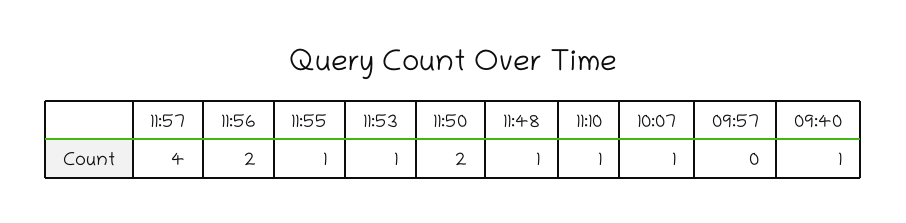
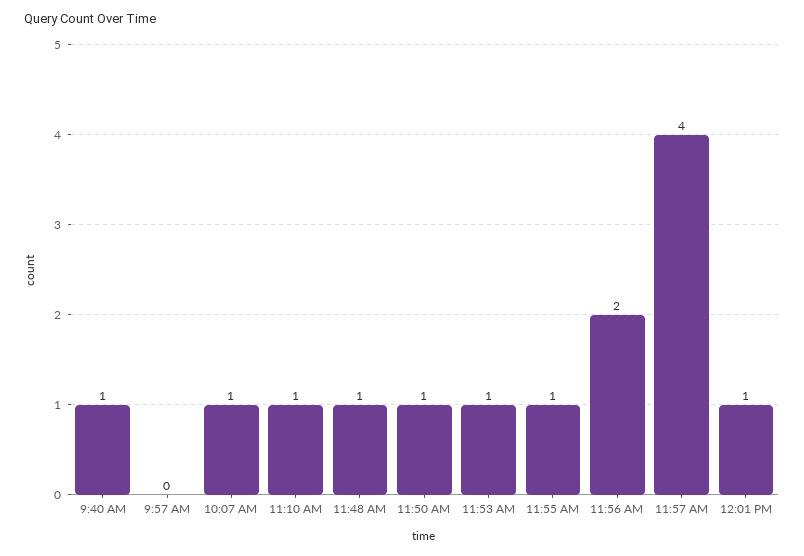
11:50: 2 -> 1
12:01 PM: none -> 1

